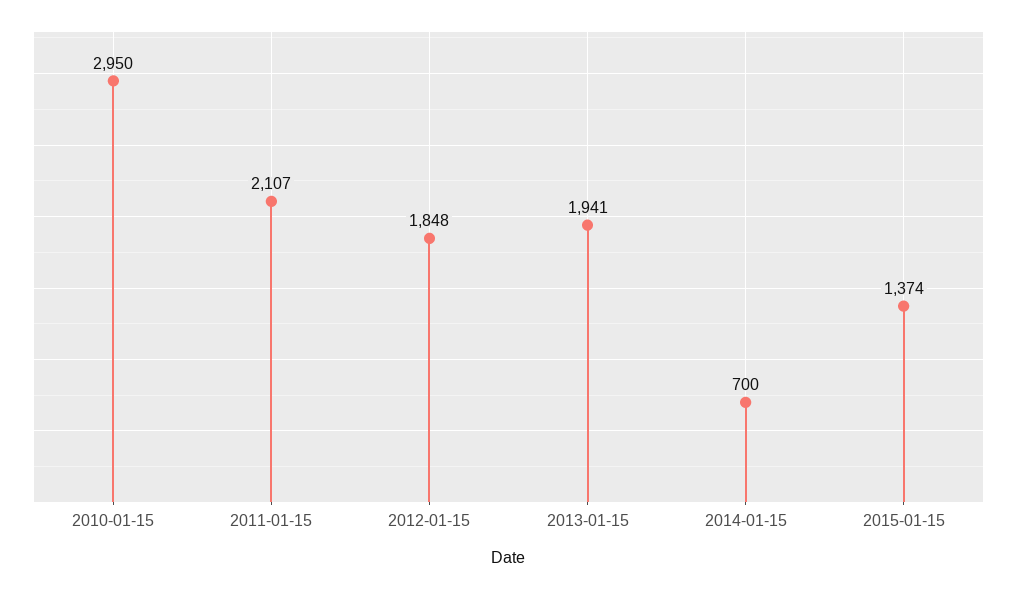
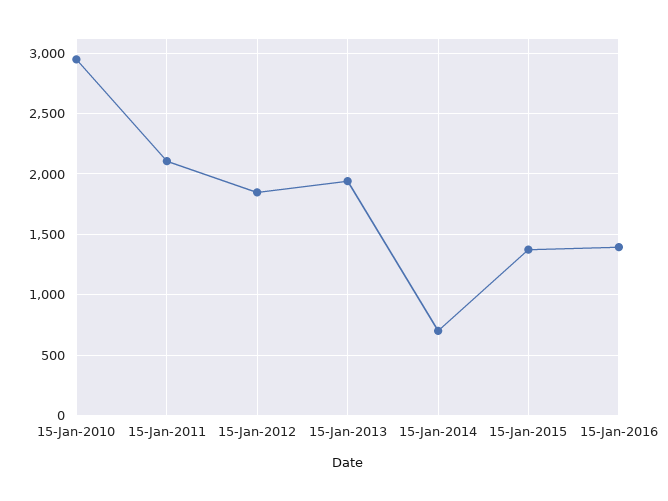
15-Jan-2016: none -> 1400

